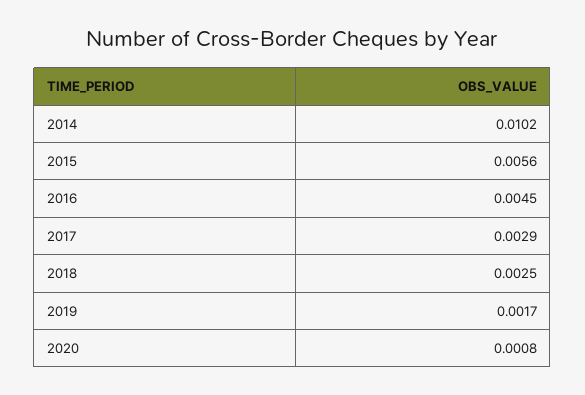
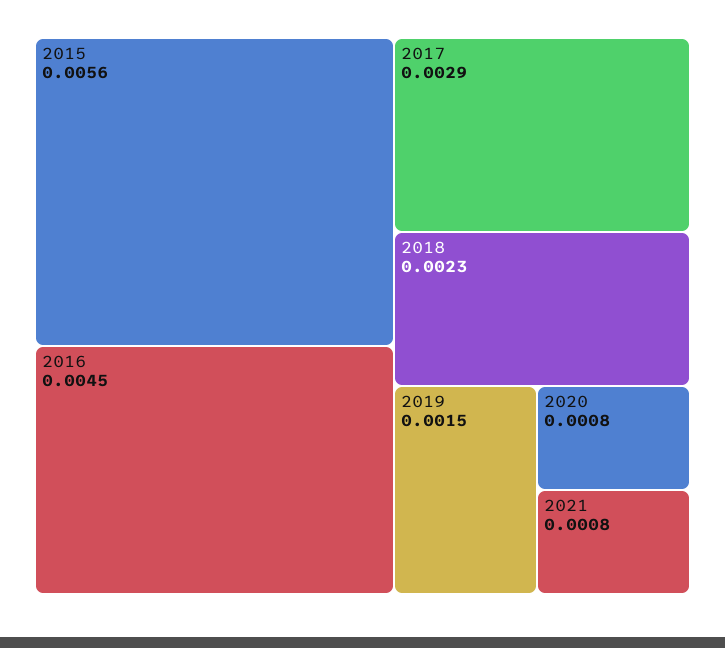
2014: 0.0102 -> none
2018: 0.0025 -> 0.0023
2019: 0.0017 -> 0.0015
2021: none -> 0.0008

